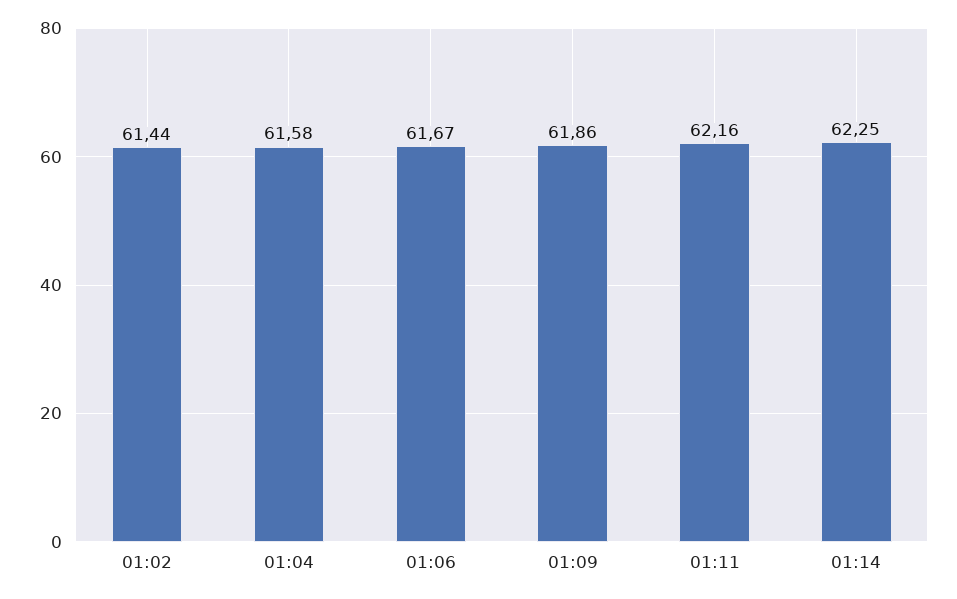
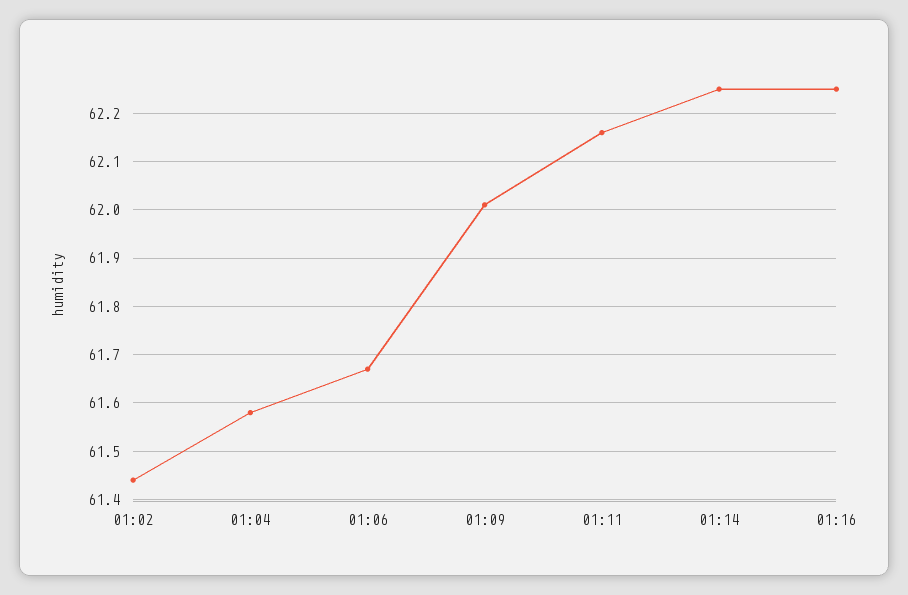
01:09: 61.86 -> 62
01:16: none -> 62.25

